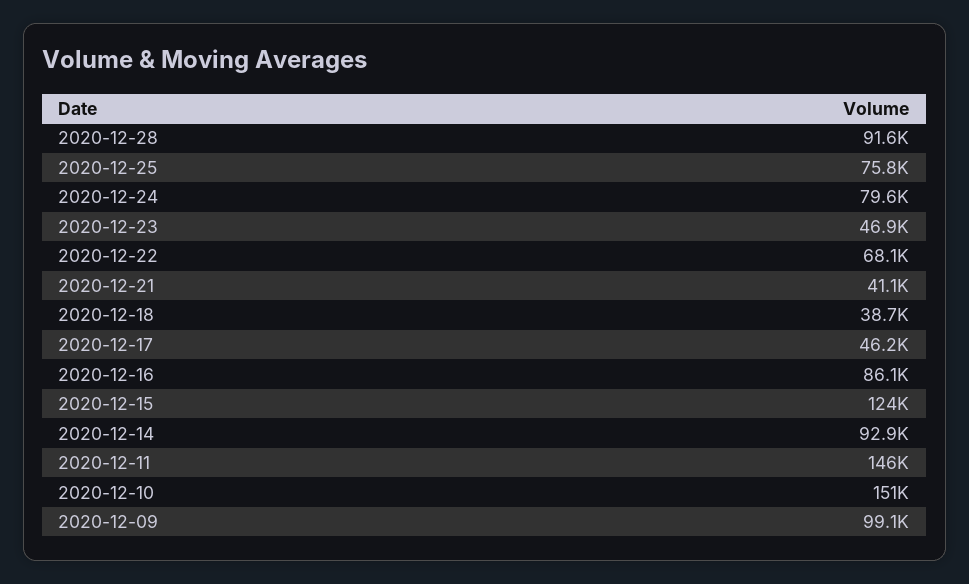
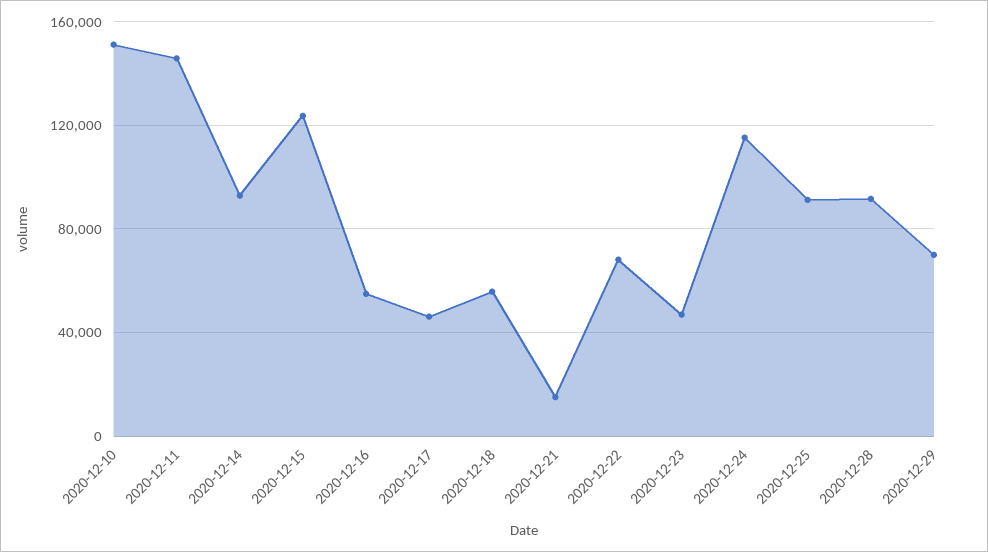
2020-12-25: 75800 -> 90000
2020-12-24: 79600 -> 115000
2020-12-21: 41100 -> 15000
2020-12-18: 38700 -> 55000
2020-12-16: 86100 -> 55000
2020-12-09: 99100 -> none
2020-12-29: none -> 70000

